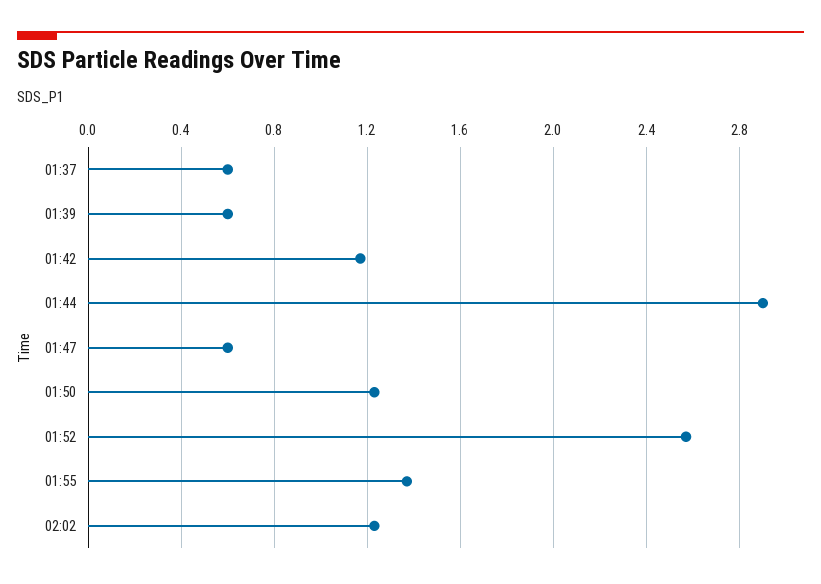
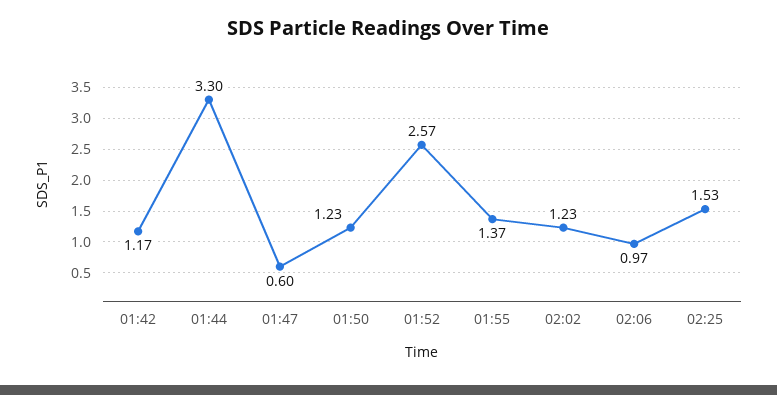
01:37: 0.6 -> none
01:39: 0.6 -> none
01:44: 2.9 -> 3.3
02:06: none -> 0.97
02:25: none -> 1.53

